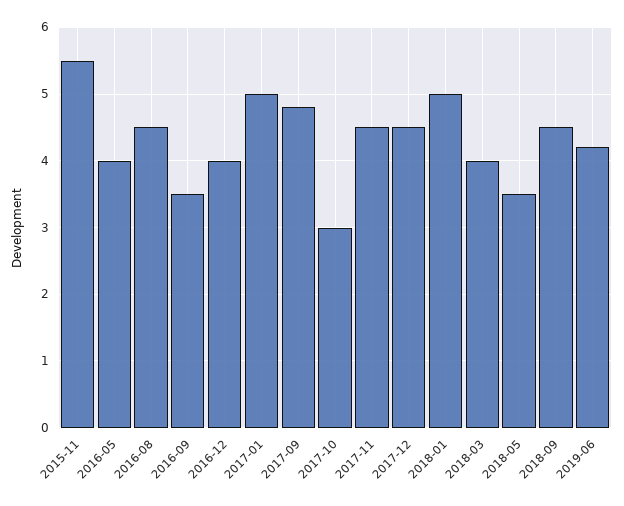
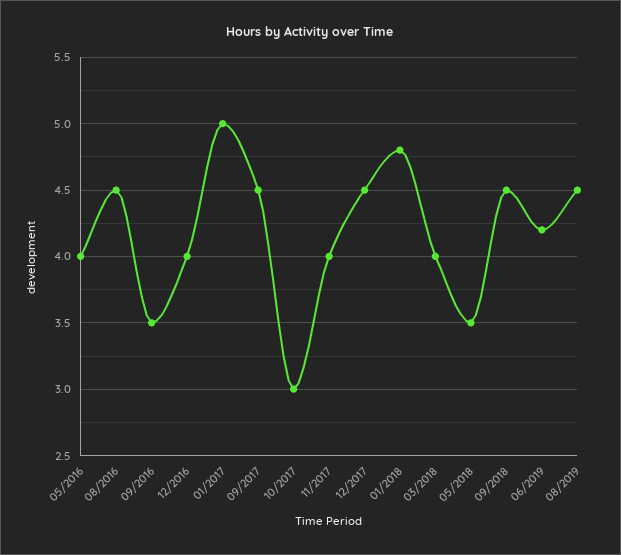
2015-11: 5.5 -> none
2017-09: 4.8 -> 4.5
2017-11: 4.5 -> 4
2018-01: 5 -> 4.8
08/2019: none -> 4.5

